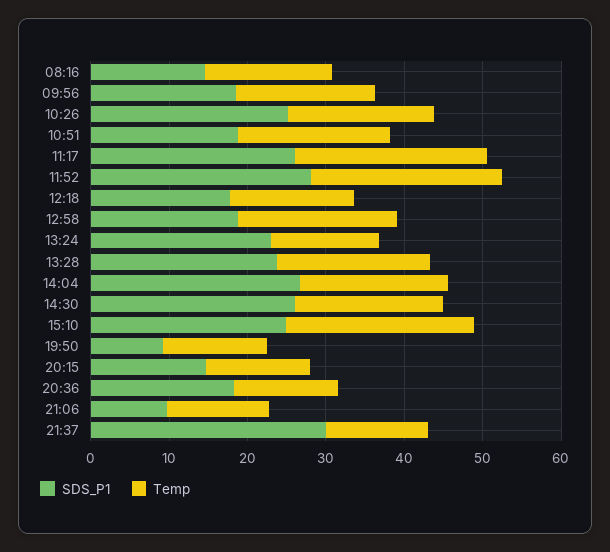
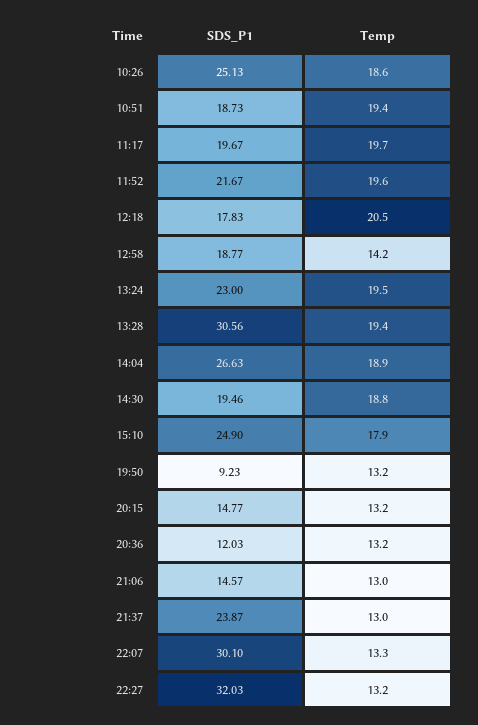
SDS_P1, 08:16: 14 -> none
Temp, 08:16: 16 -> none
SDS_P1, 09:56: 18 -> none
Temp, 09:56: 18 -> none
SDS_P1, 11:17: 26 -> 19.67
Temp, 11:17: 24 -> 19.7
SDS_P1, 11:52: 28 -> 21.67
Temp, 11:52: 24 -> 19.6
Temp, 12:18: 16 -> 20.5
Temp, 12:58: 20 -> 14.2
Temp, 13:24: 14 -> 19.5
SDS_P1, 13:28: 24 -> 30.56
SDS_P1, 14:30: 26 -> 19.46
Temp, 15:10: 24 -> 17.9
SDS_P1, 20:36: 18 -> 12.03
SDS_P1, 21:06: 10 -> 14.57
SDS_P1, 21:37: 30 -> 23.87
SDS_P1, 22:07: none -> 30.1
Temp, 22:07: none -> 13.3
SDS_P1, 22:27: none -> 32.03
Temp, 22:27: none -> 13.2

